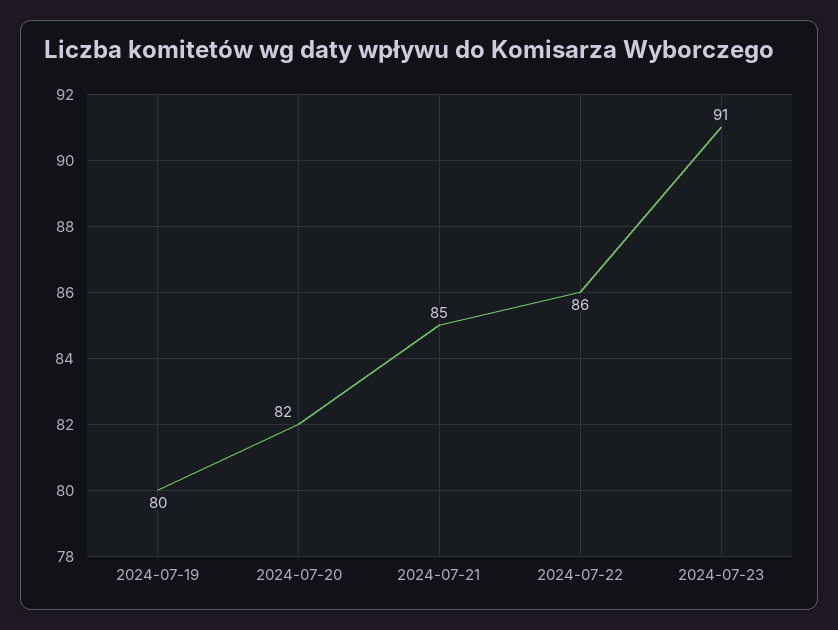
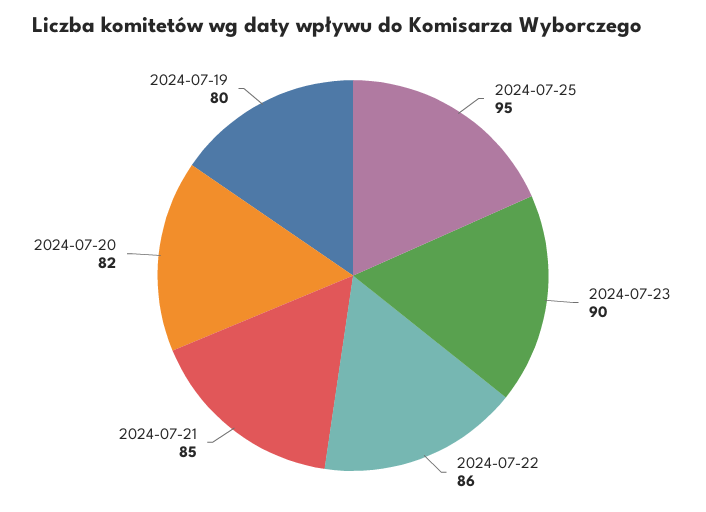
2024-07-23: 91 -> 90
2024-07-25: none -> 95

